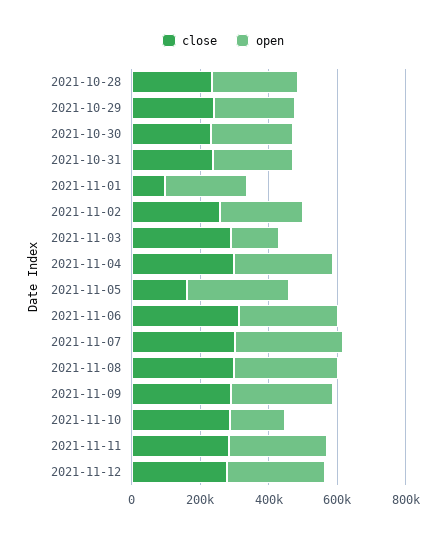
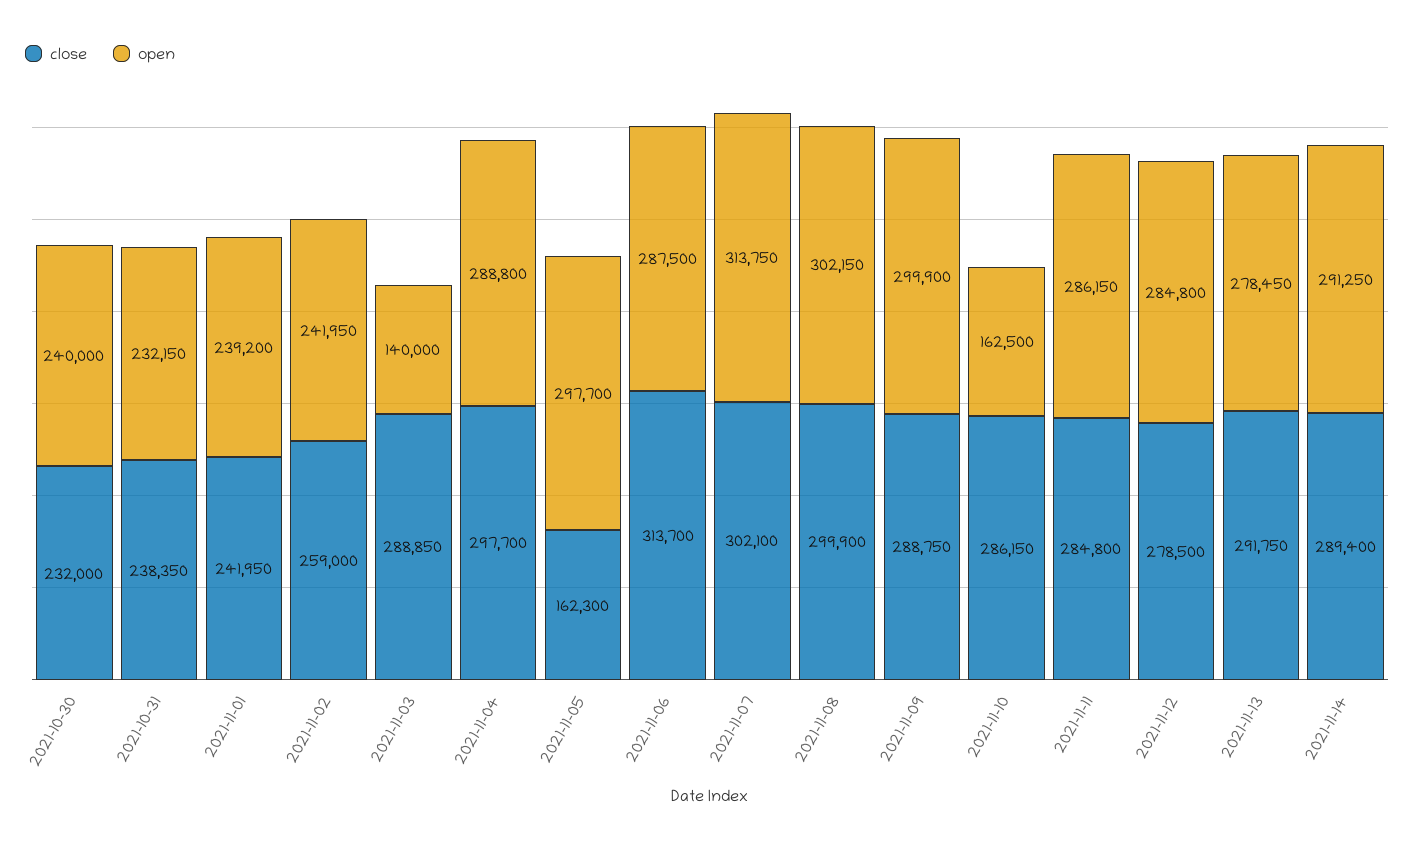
close, 2021-10-28: 250000 -> none
open, 2021-10-28: 250000 -> none
close, 2021-10-29: 250000 -> none
open, 2021-10-29: 250000 -> none
close, 2021-11-01: 100000 -> 241950
close, 2021-11-13: none -> 291750
open, 2021-11-13: none -> 278450
close, 2021-11-14: none -> 289400
open, 2021-11-14: none -> 291250

